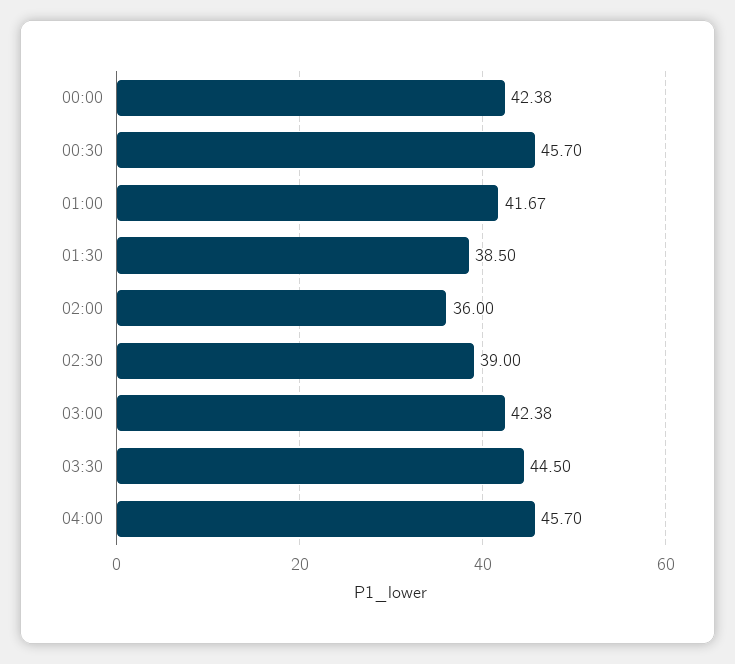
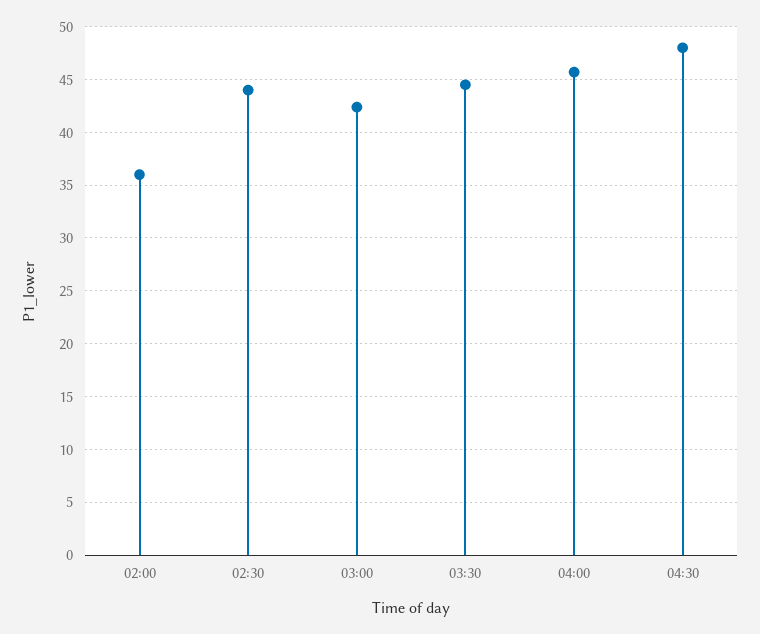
00:00: 42.38 -> none
00:30: 45.7 -> none
01:00: 41.67 -> none
01:30: 38.5 -> none
02:30: 39 -> 44
04:30: none -> 48

